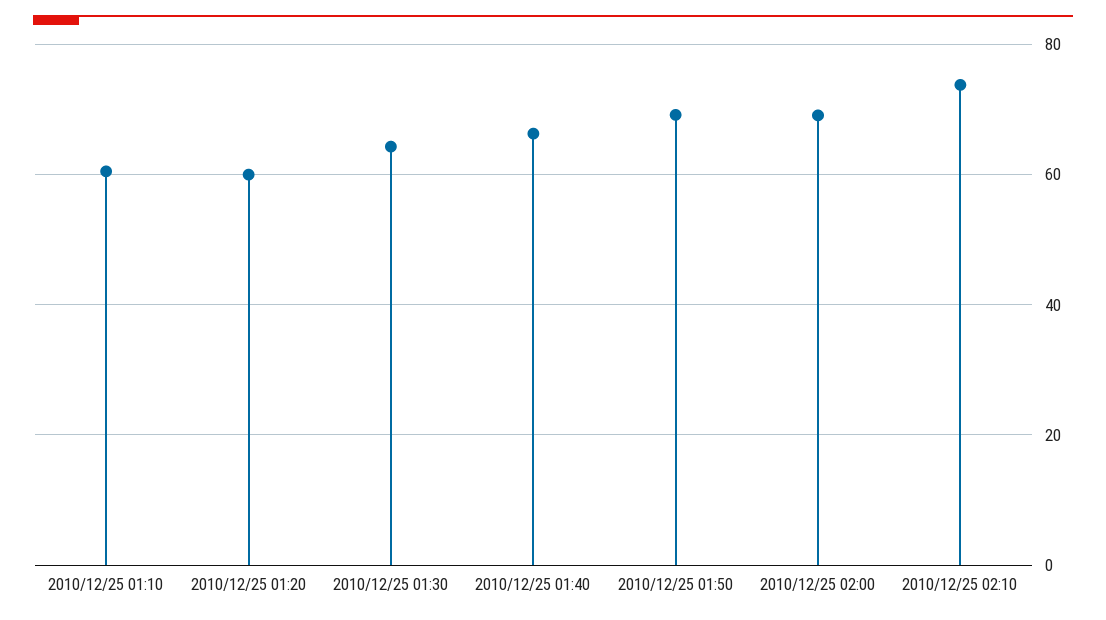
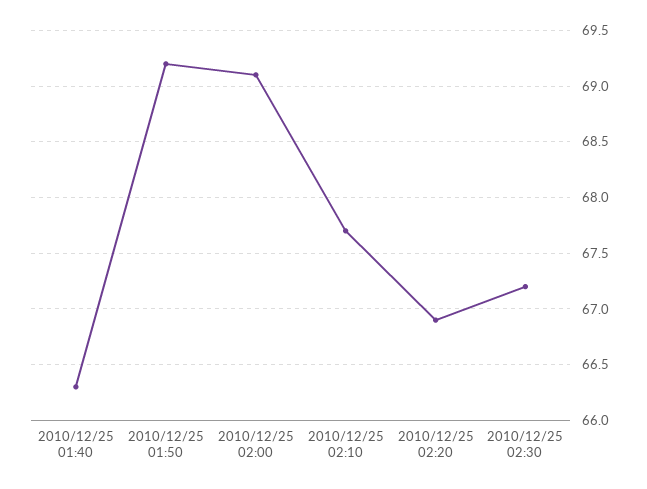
2010/12/25 01:10: 60 -> none
2010/12/25 01:20: 60 -> none
2010/12/25 01:30: 64 -> none
2010/12/25 02:10: 74 -> 67.7
2010/12/25 02:20: none -> 66.9
2010/12/25 02:30: none -> 67.2

